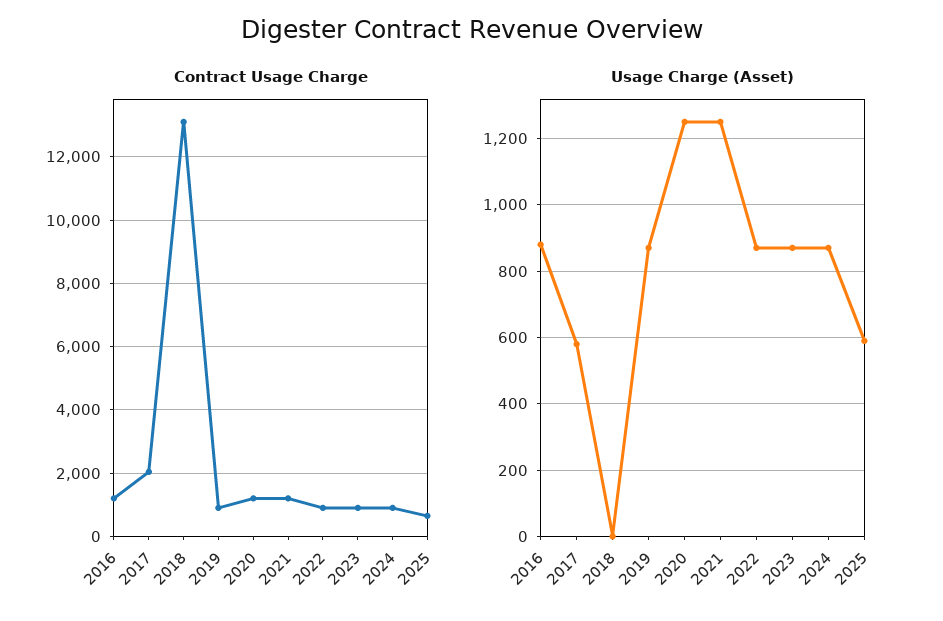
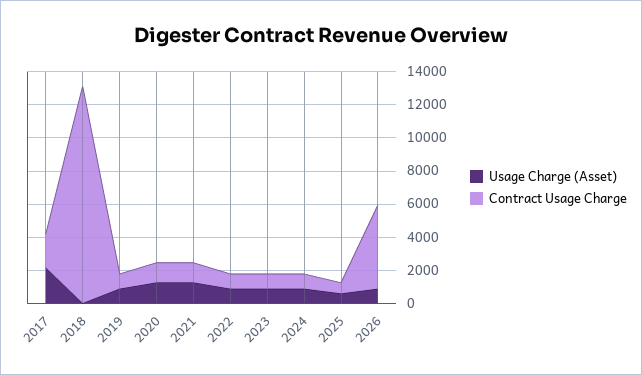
Contract Usage Charge, 2016: 1200 -> none
Usage Charge (Asset), 2016: 880 -> none
Usage Charge (Asset), 2017: 580 -> 2000
Usage Charge (Asset), 2026: none -> 1000
Contract Usage Charge, 2026: none -> 5000

